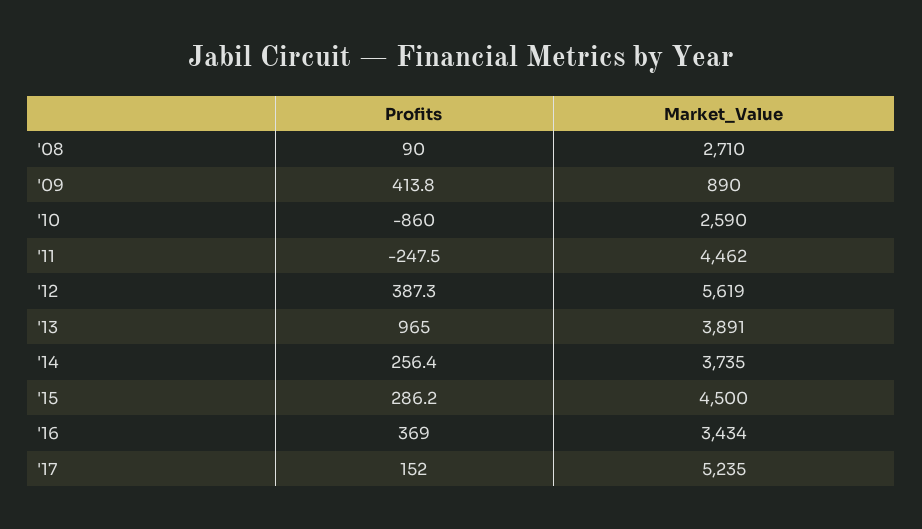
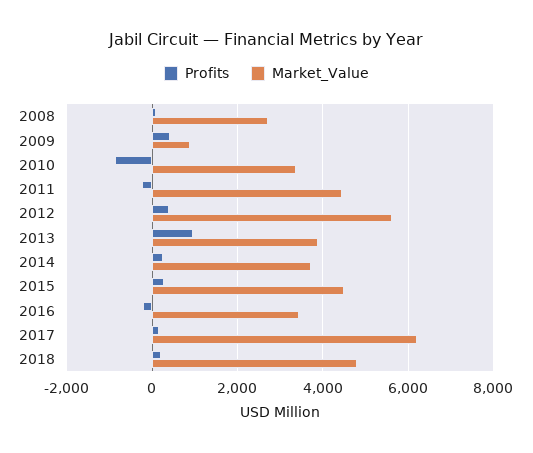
Market_Value, '10: 2590 -> 3400
Profits, '16: 369 -> -200
Market_Value, '17: 5235 -> 6200
Profits, 2018: none -> 200
Market_Value, 2018: none -> 4800

